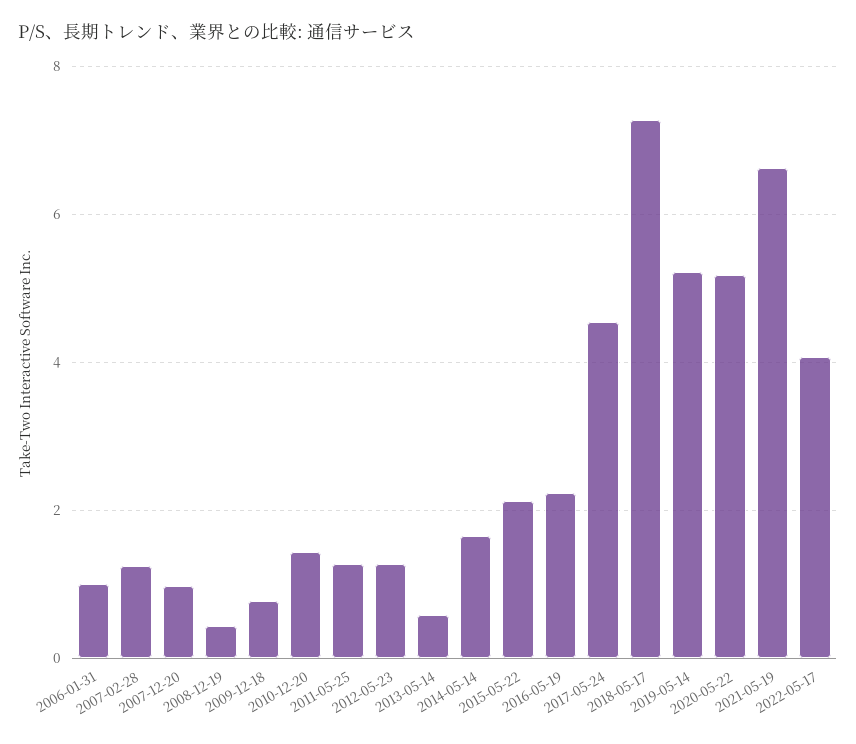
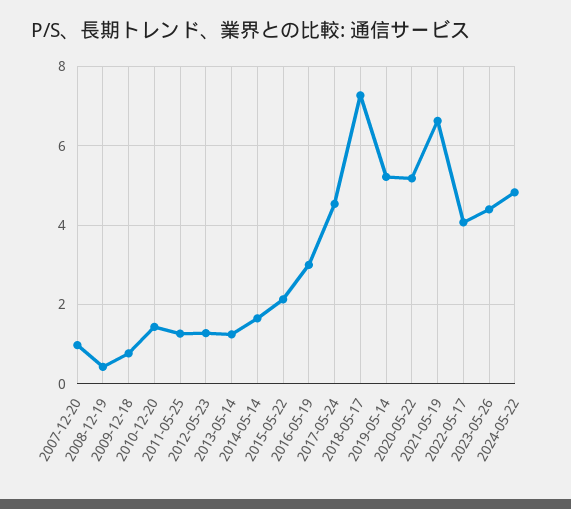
2006-01-31: 1 -> none
2007-02-28: 1.2 -> none
2013-05-14: 0.6 -> 1.2
2016-05-19: 2.2 -> 3
2023-05-26: none -> 4.4
2024-05-22: none -> 4.8

